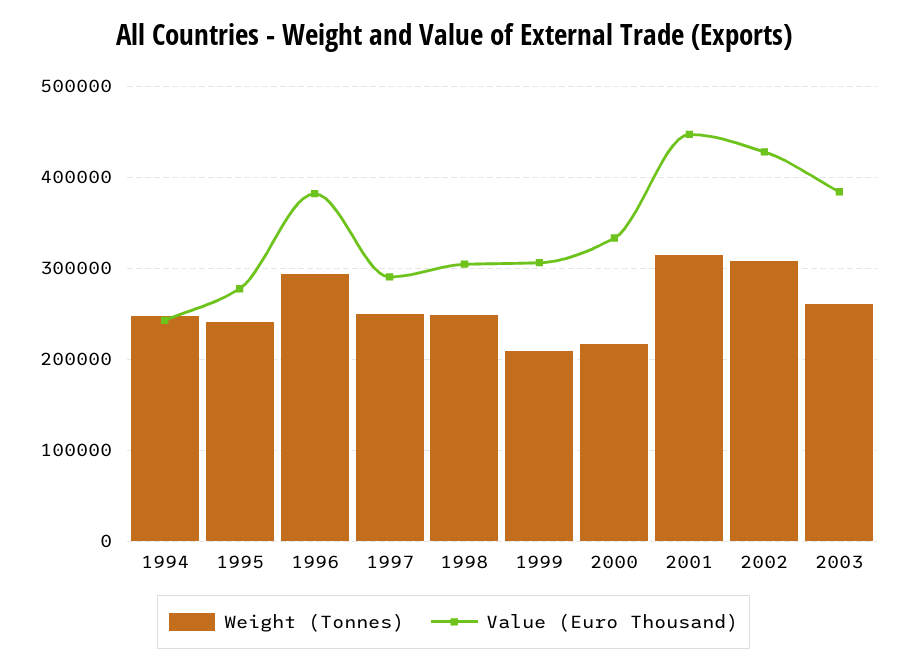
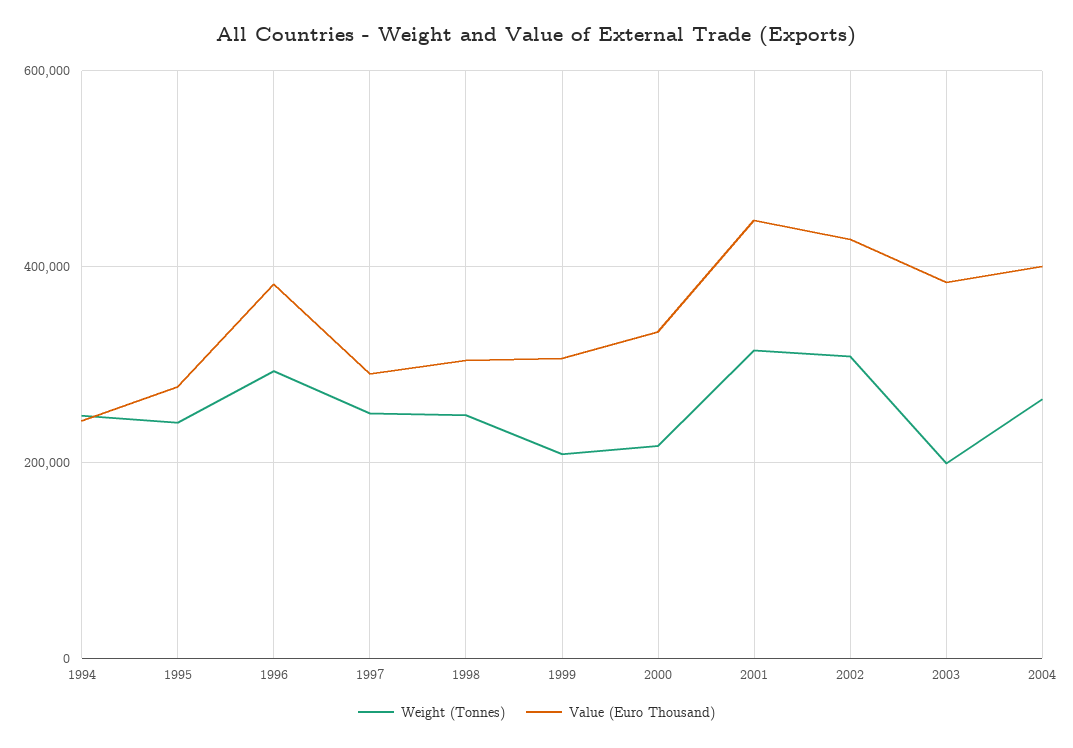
Weight (Tonnes), 2003: 260000 -> 200000
Weight (Tonnes), 2004: none -> 260000
Value (Euro Thousand), 2004: none -> 400000

